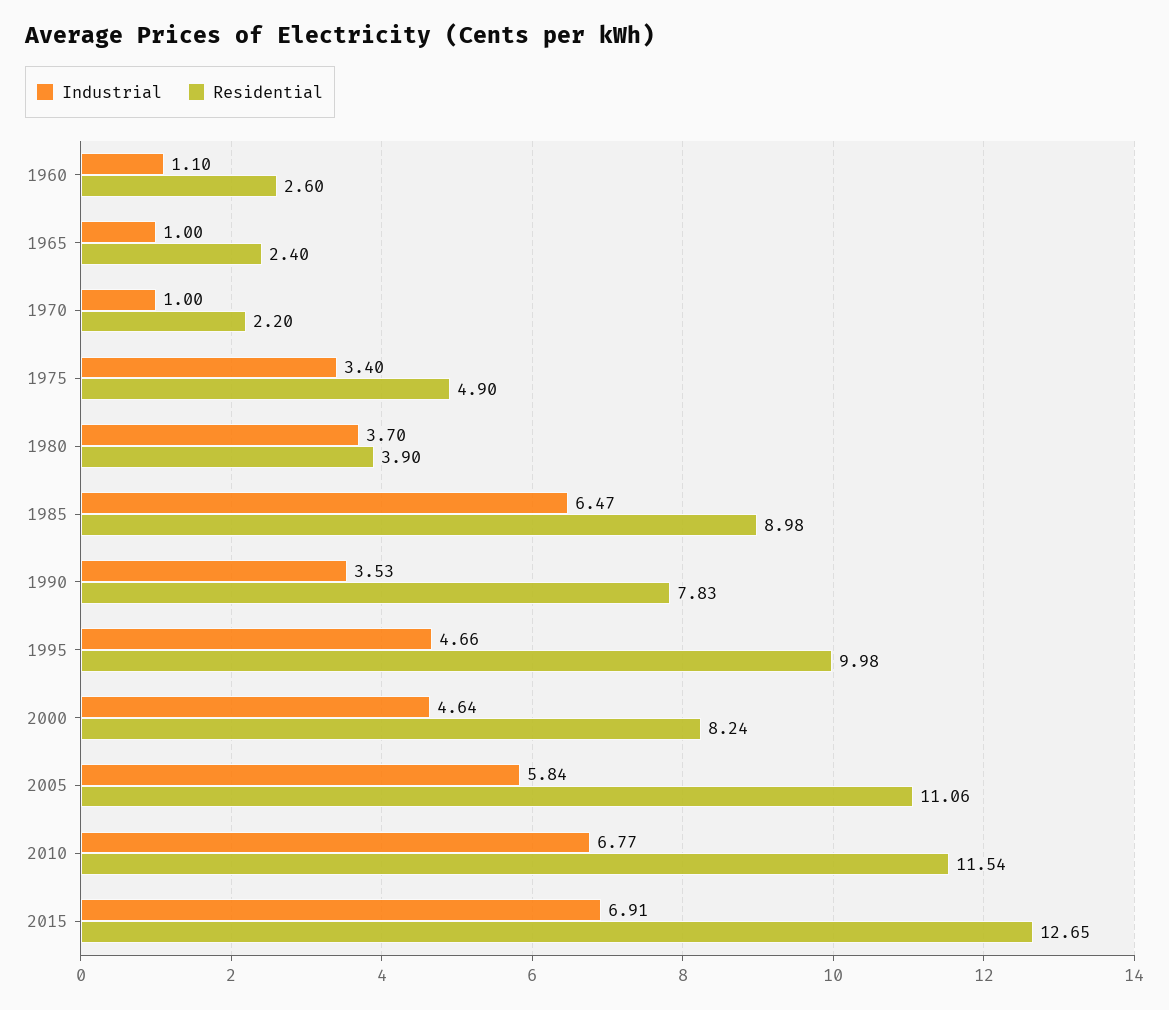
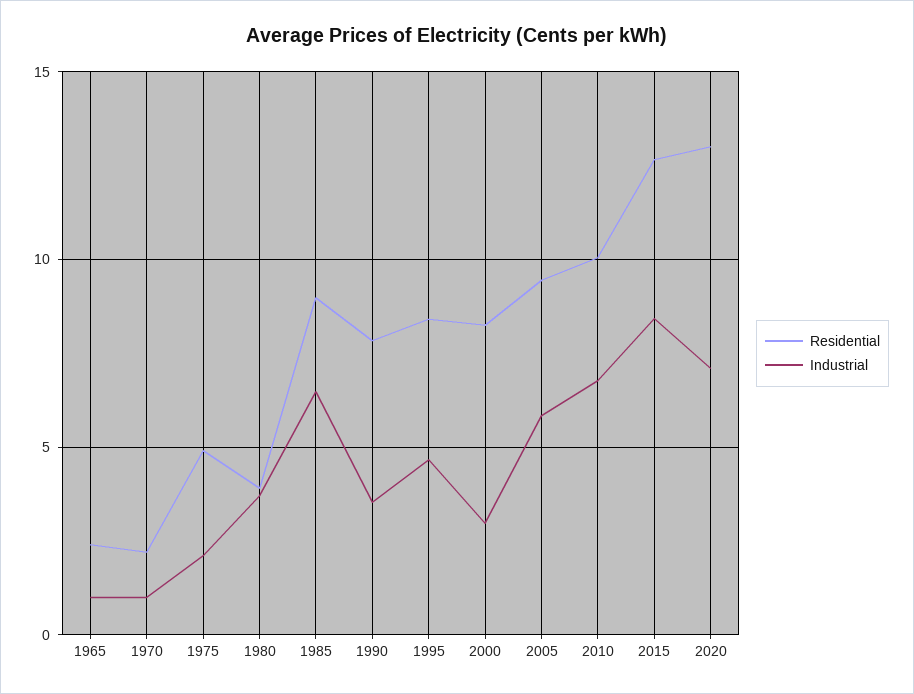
Industrial, 1960: 1.1 -> none
Residential, 1960: 2.6 -> none
Industrial, 1975: 3.4 -> 2
Residential, 1995: 9.98 -> 8.5
Industrial, 2000: 4.64 -> 3
Residential, 2005: 11.06 -> 9.5
Residential, 2010: 11.54 -> 10
Industrial, 2015: 6.91 -> 8.5
Residential, 2020: none -> 13
Industrial, 2020: none -> 7

